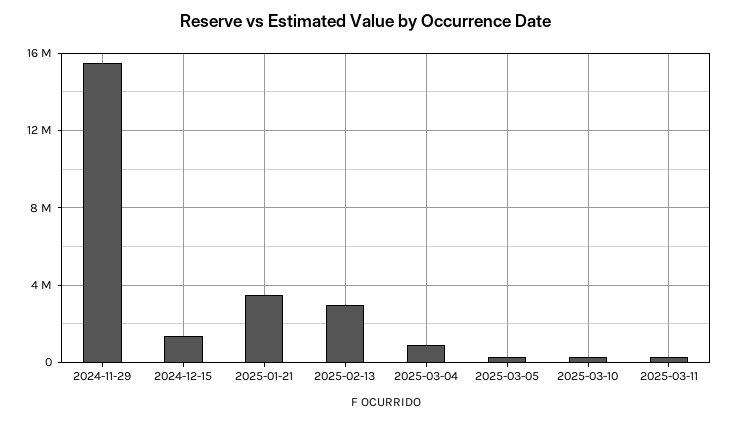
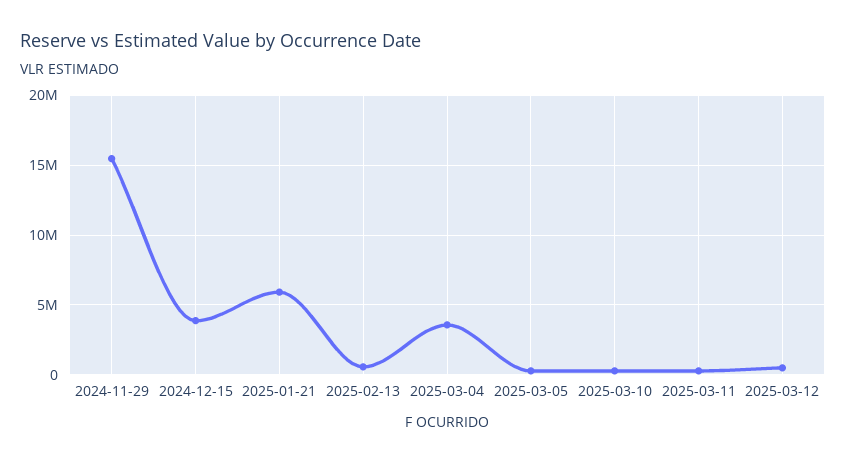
2024-12-15: 1500000 -> 4000000
2025-01-21: 3500000 -> 6000000
2025-02-13: 3000000 -> 500000
2025-03-04: 1000000 -> 3500000
2025-03-12: none -> 500000

